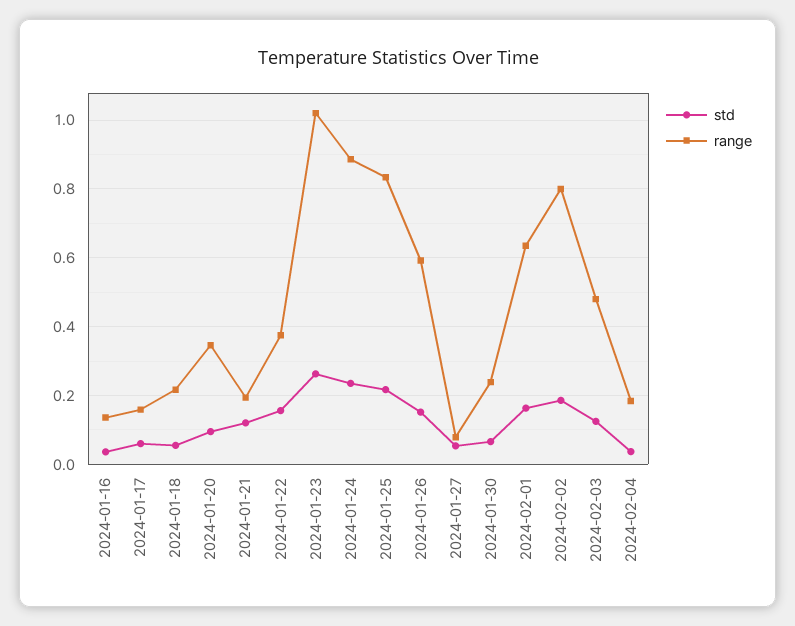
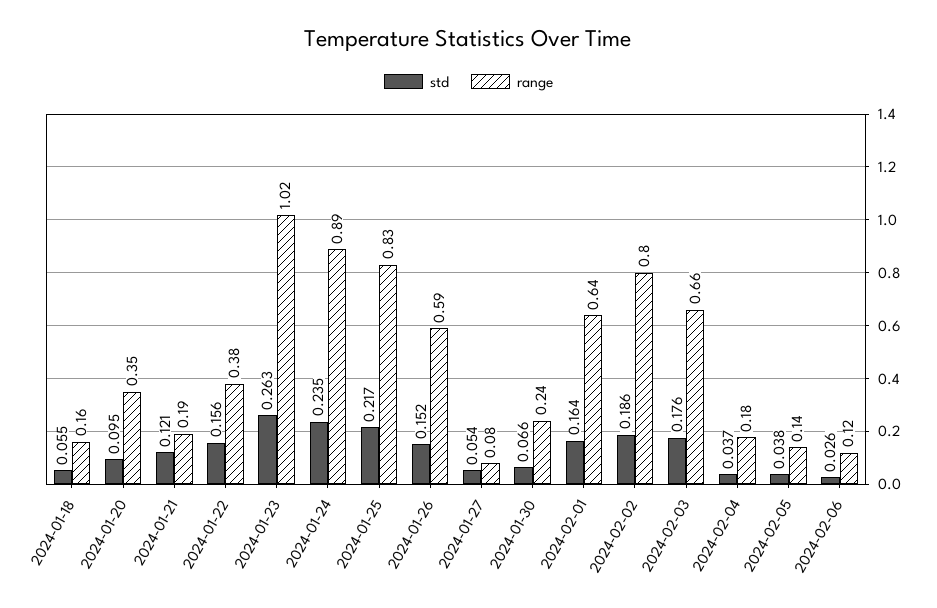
std, 2024-01-16: 0.04 -> none
range, 2024-01-16: 0.14 -> none
std, 2024-01-17: 0.06 -> none
range, 2024-01-17: 0.16 -> none
range, 2024-01-18: 0.22 -> 0.16
std, 2024-02-03: 0.12 -> 0.176
range, 2024-02-03: 0.48 -> 0.66
std, 2024-02-05: none -> 0.038
range, 2024-02-05: none -> 0.14
std, 2024-02-06: none -> 0.026
range, 2024-02-06: none -> 0.12

